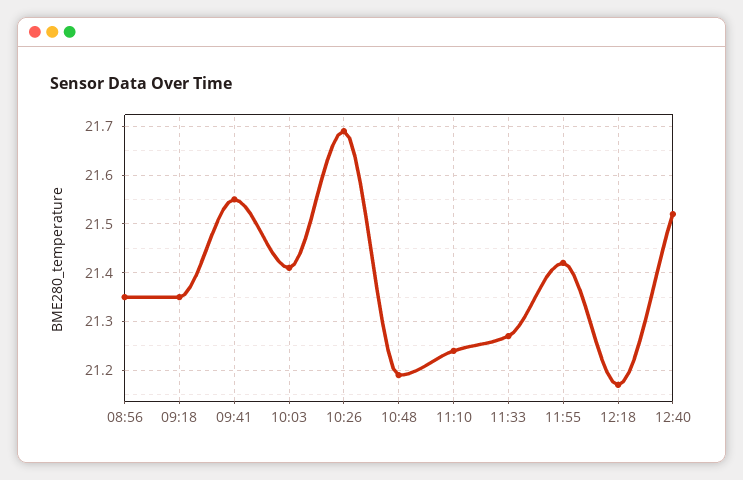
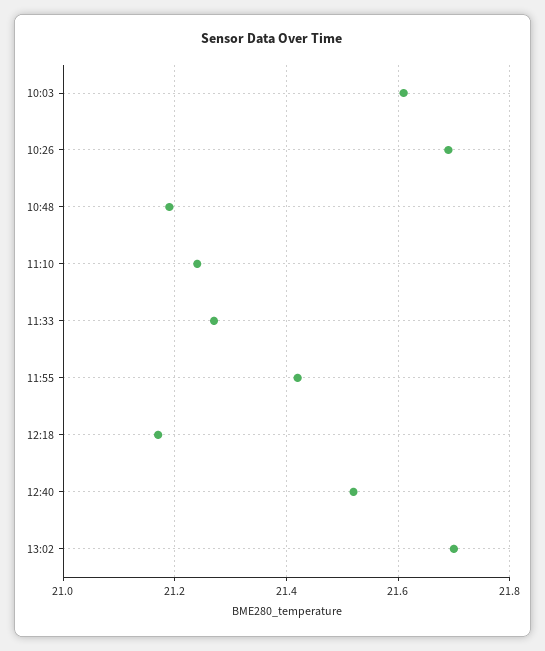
08:56: 21.35 -> none
09:18: 21.35 -> none
09:41: 21.55 -> none
10:03: 21.4 -> 21.6
13:02: none -> 21.7

